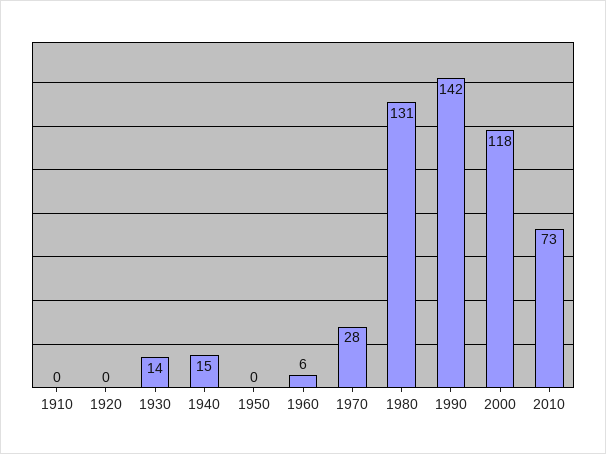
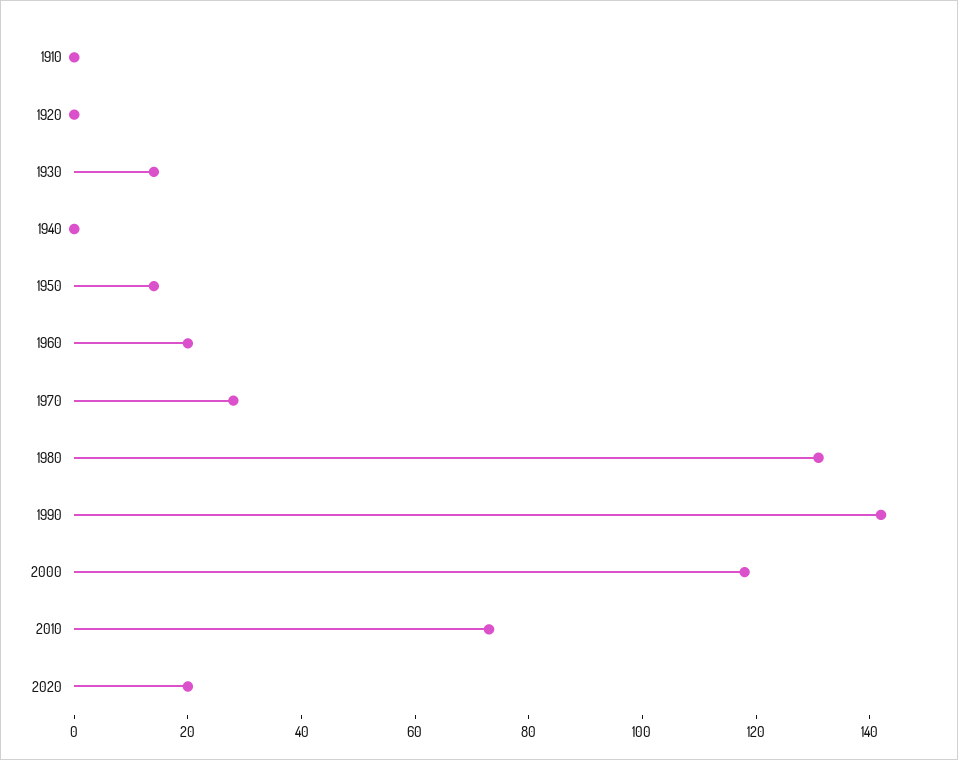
1940: 15 -> 0
1950: 0 -> 15
1960: 6 -> 20
2020: none -> 20

